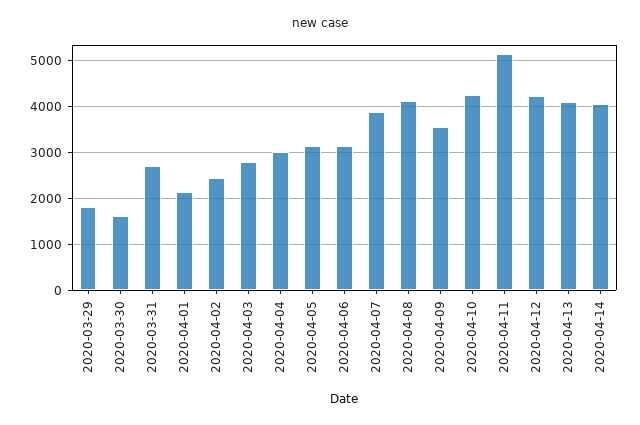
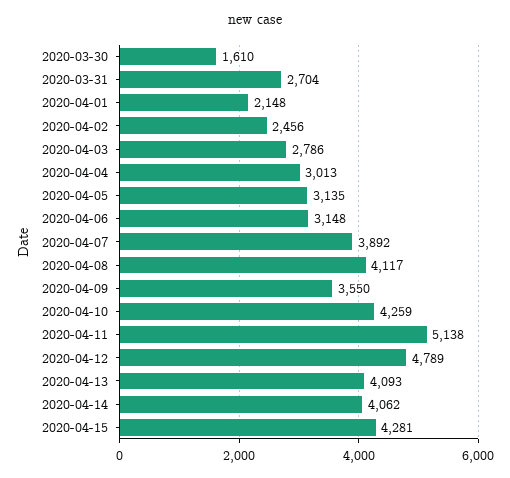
2020-03-29: 1800 -> none
2020-04-12: 4200 -> 4789
2020-04-15: none -> 4281

